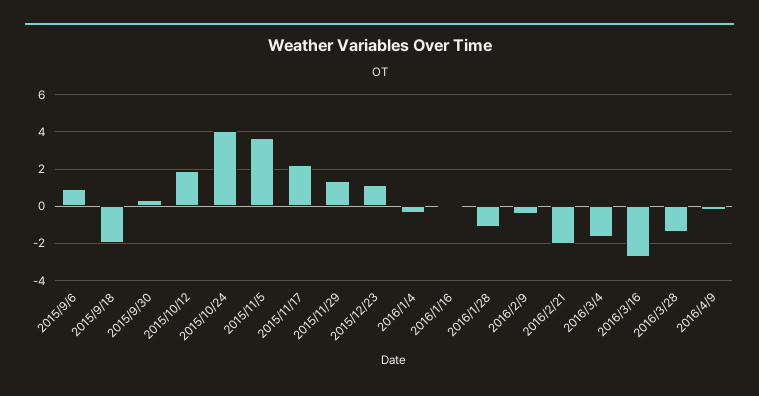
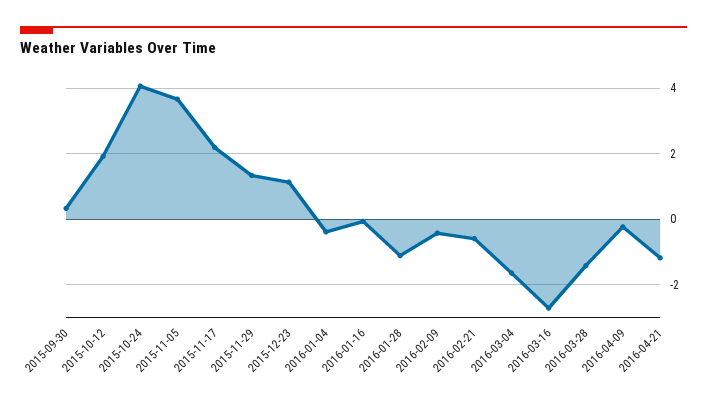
2015/9/6: 1 -> none
2015/9/18: -2 -> none
2016/2/21: -2 -> -0.6
2016-04-21: none -> -1.2

